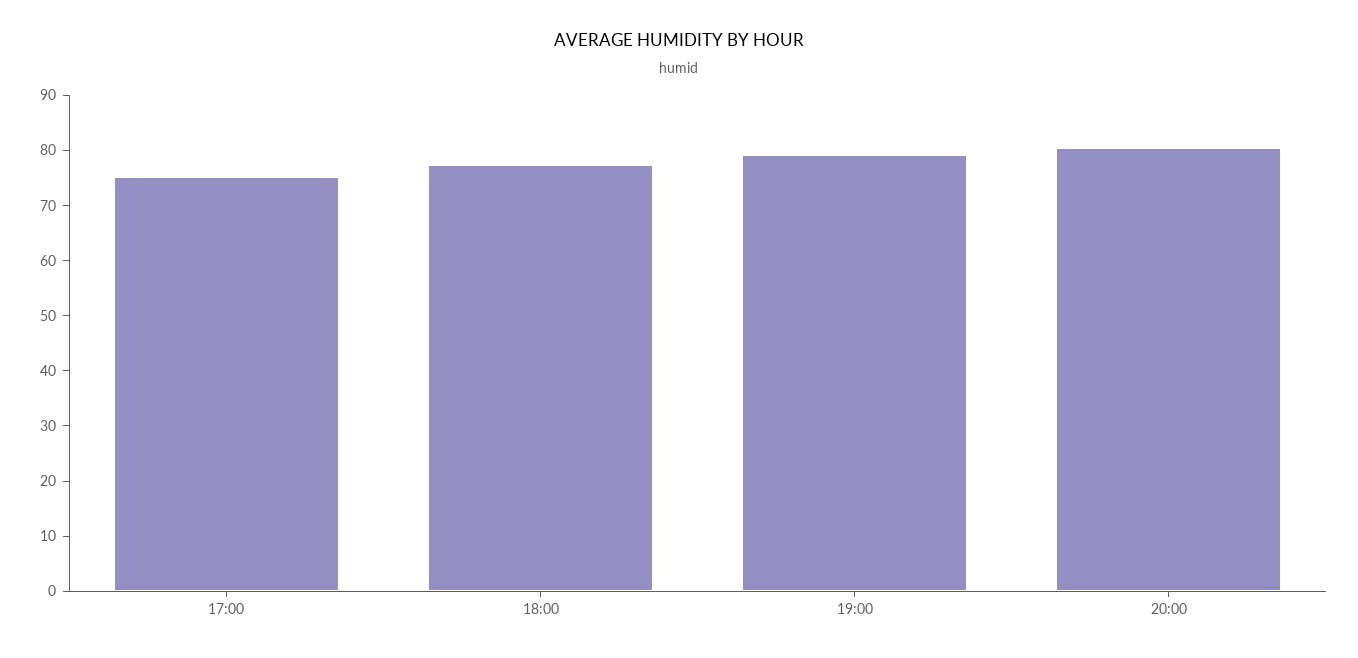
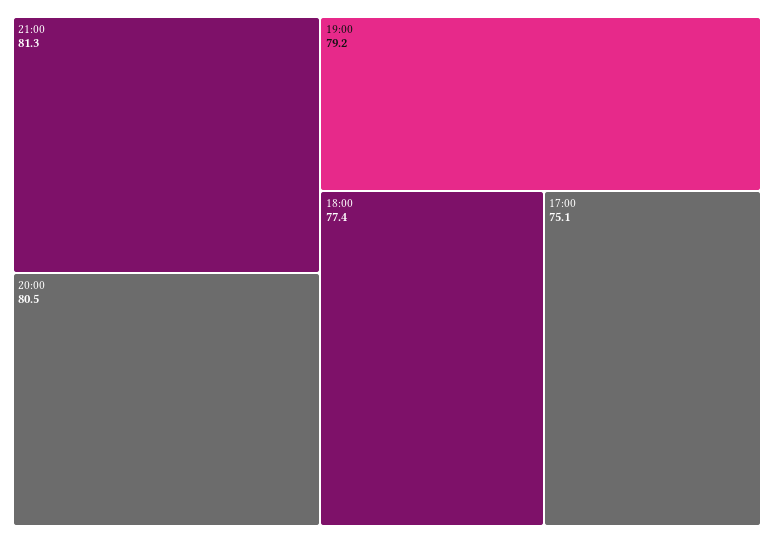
21:00: none -> 81.3

